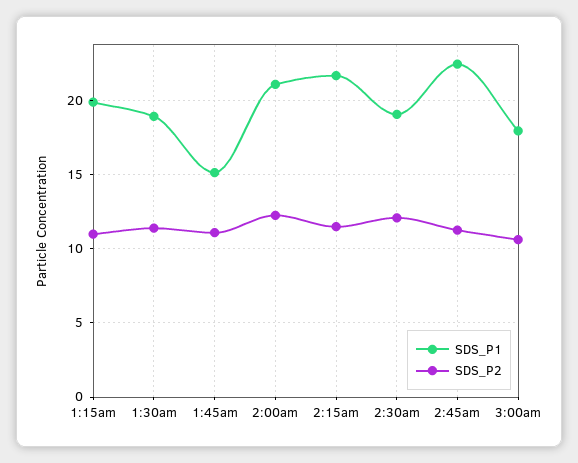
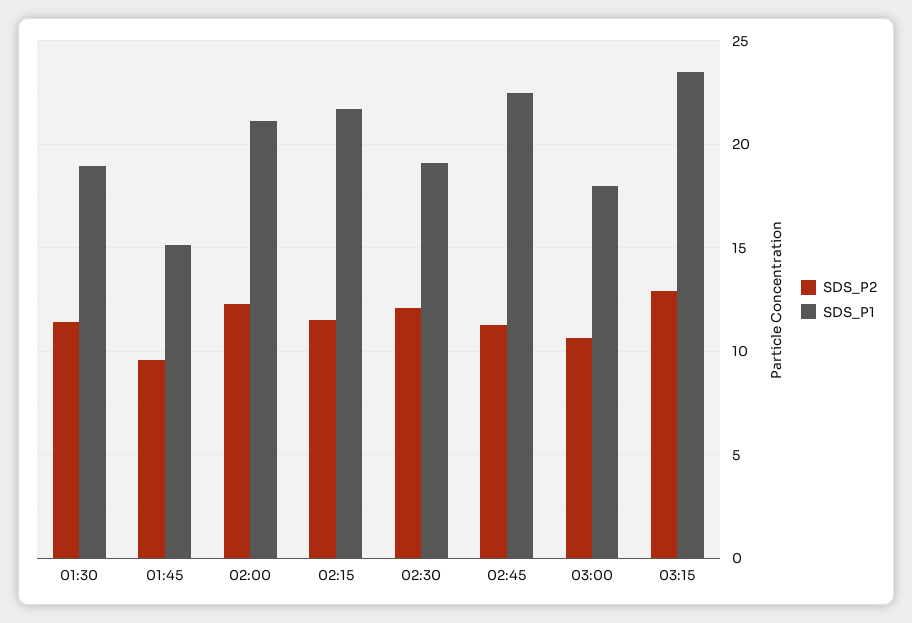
SDS_P1, 1:15am: 20 -> none
SDS_P2, 1:15am: 11 -> none
SDS_P2, 1:45am: 11 -> 9.5
SDS_P2, 03:15: none -> 13
SDS_P1, 03:15: none -> 23.5

